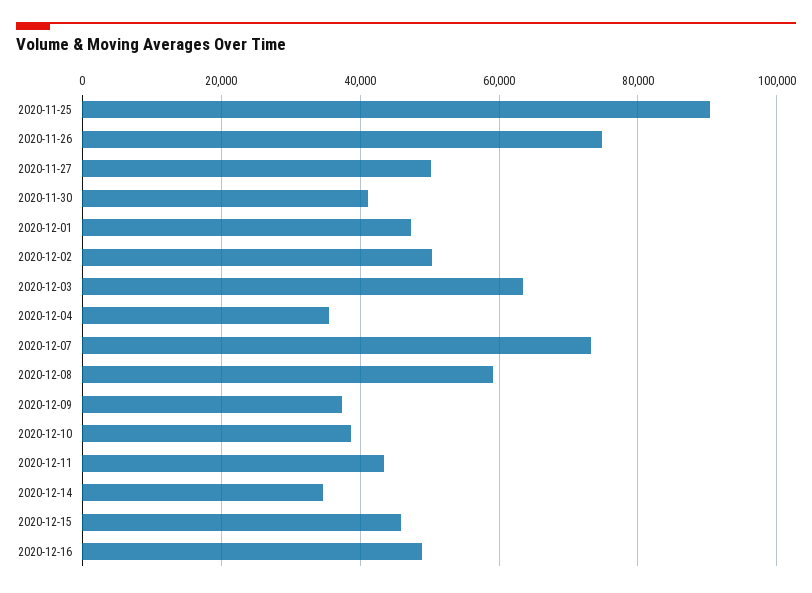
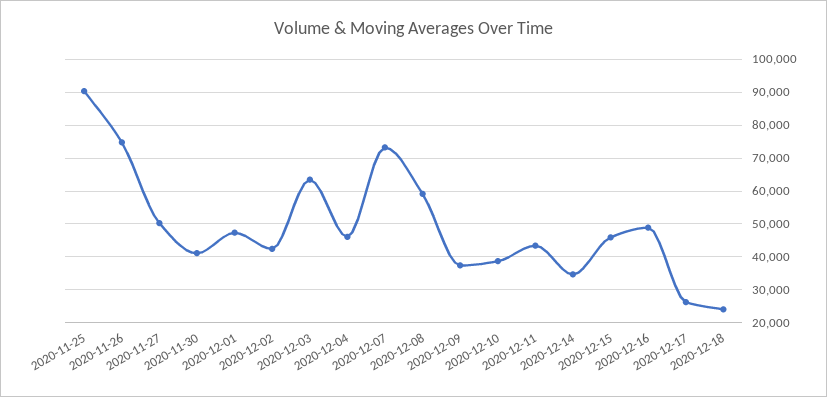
2020-12-02: 50000 -> 42000
2020-12-04: 36000 -> 46000
2020-12-17: none -> 26000
2020-12-18: none -> 24000

